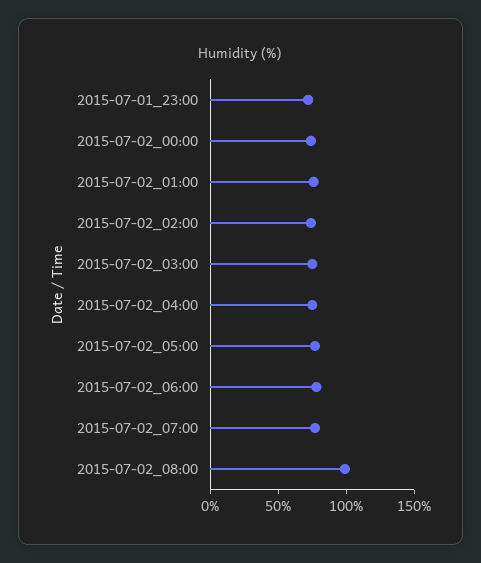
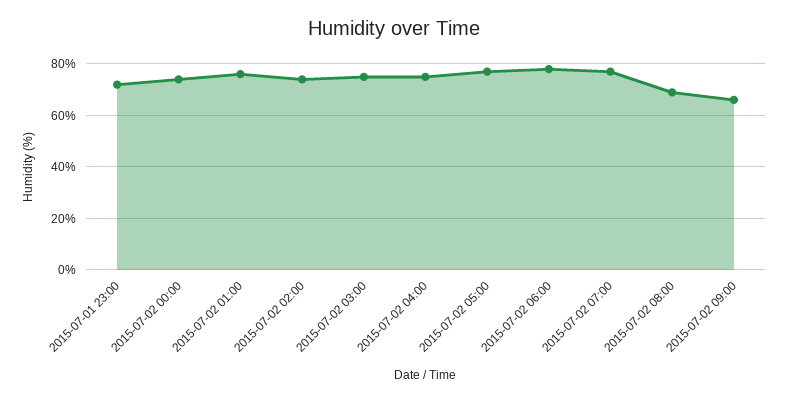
2015-07-02_08:00: 100 -> 70
2015-07-02 09:00: none -> 65

